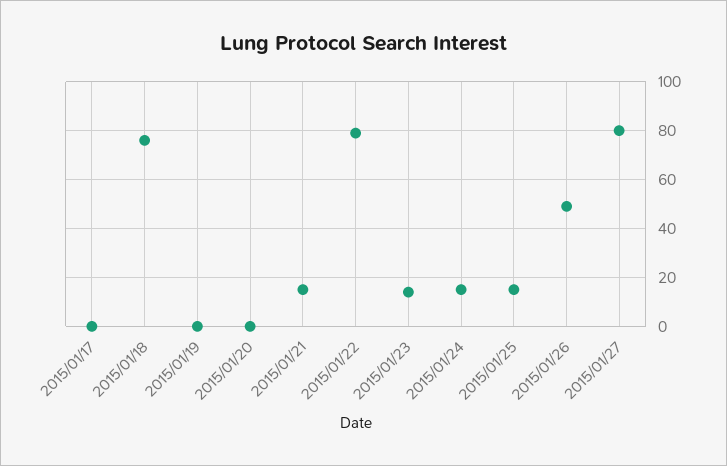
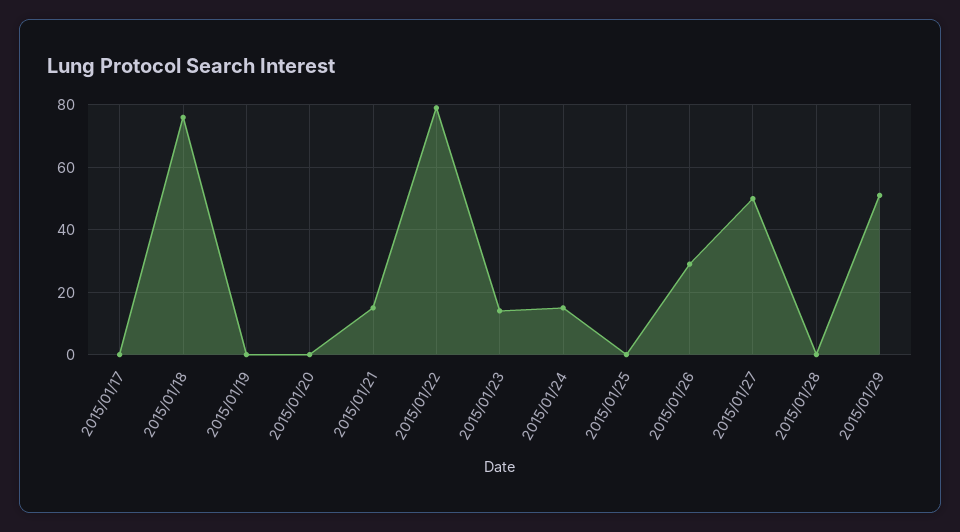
2015/01/25: 15 -> 0
2015/01/26: 50 -> 30
2015/01/27: 80 -> 50
2015/01/28: none -> 0
2015/01/29: none -> 50

